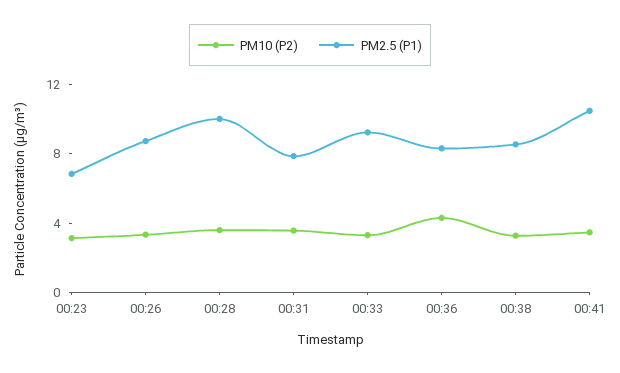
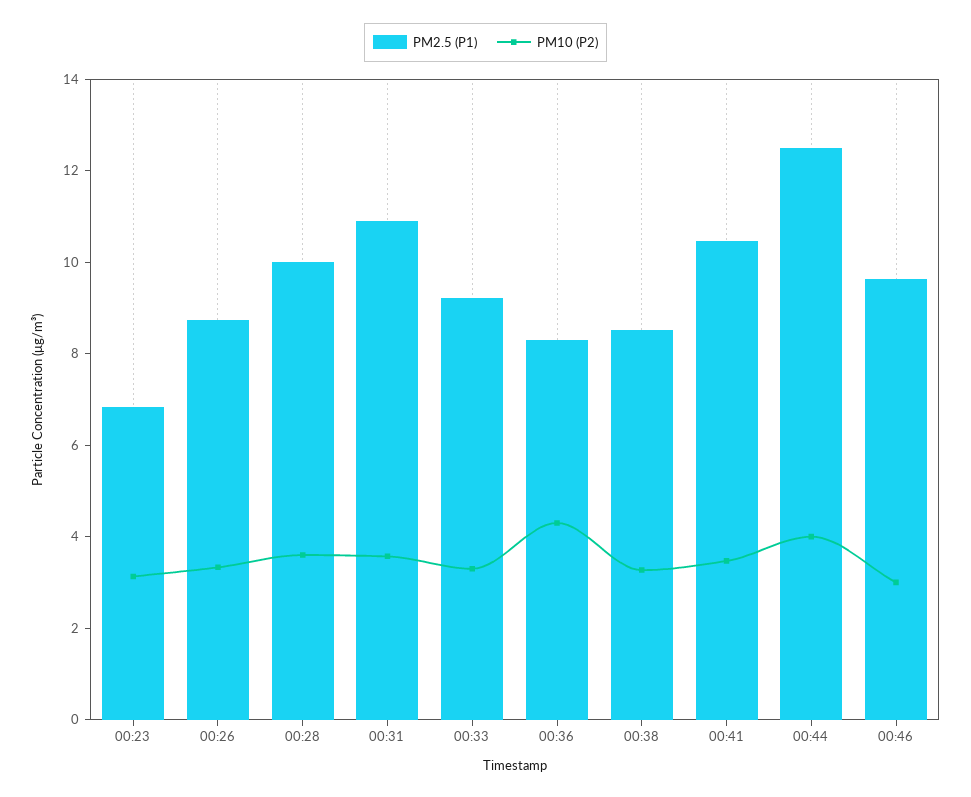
PM2.5 (P1), 00:31: 8 -> 11
PM2.5 (P1), 00:44: none -> 12.5
PM10 (P2), 00:44: none -> 4
PM2.5 (P1), 00:46: none -> 9.5
PM10 (P2), 00:46: none -> 3

